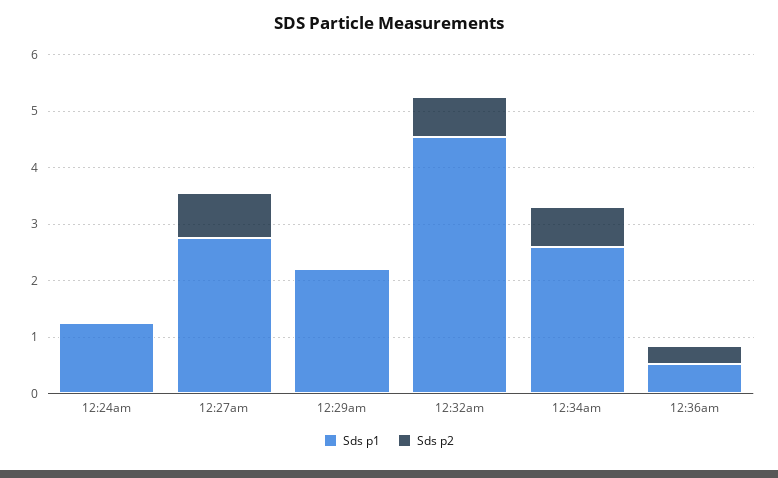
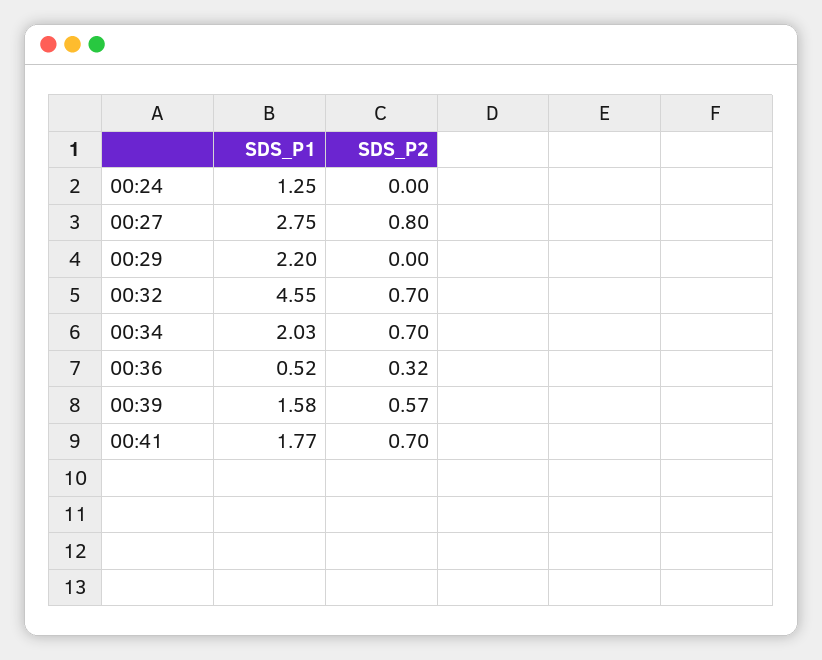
Sds p1, 12:34am: 2.6 -> 2.03
Sds p1, 00:39: none -> 1.58
Sds p2, 00:39: none -> 0.57
Sds p1, 00:41: none -> 1.77
Sds p2, 00:41: none -> 0.7

